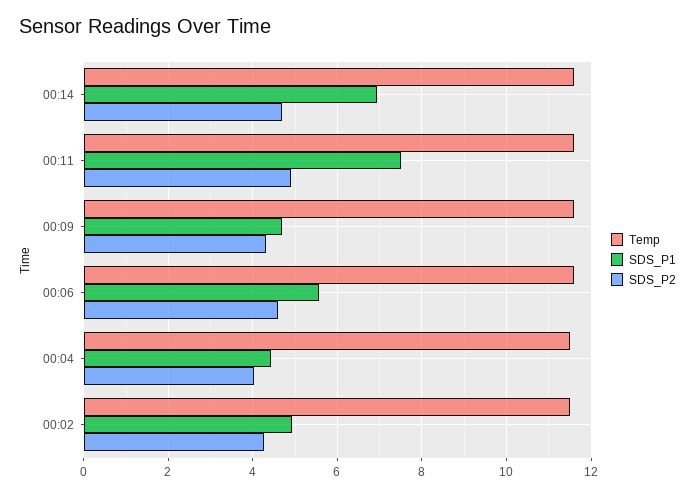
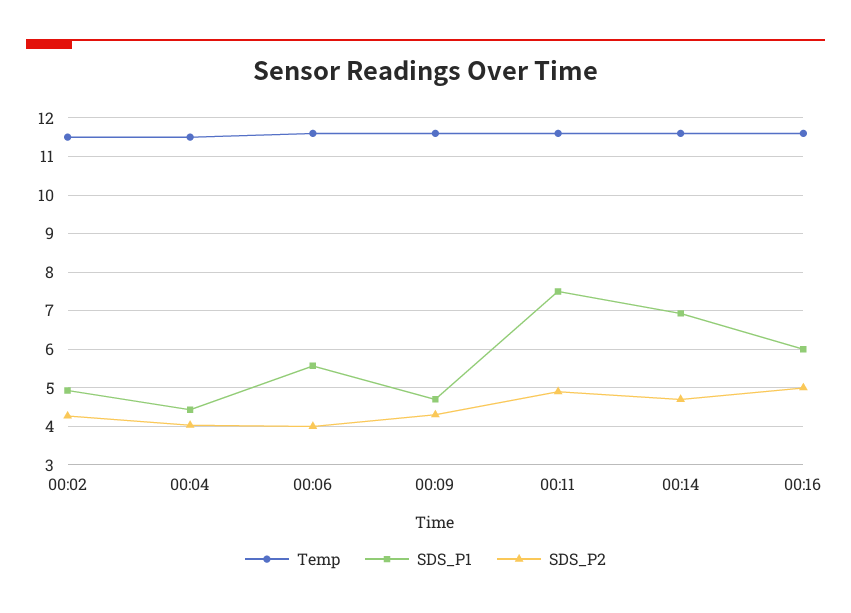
SDS_P2, 00:06: 4.6 -> 4
Temp, 00:16: none -> 11.6
SDS_P1, 00:16: none -> 6
SDS_P2, 00:16: none -> 5

